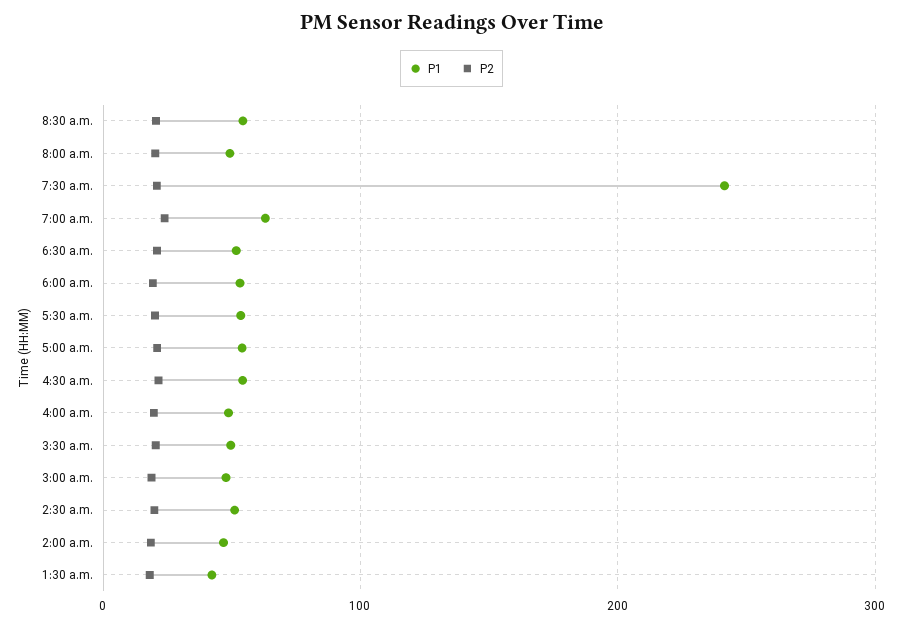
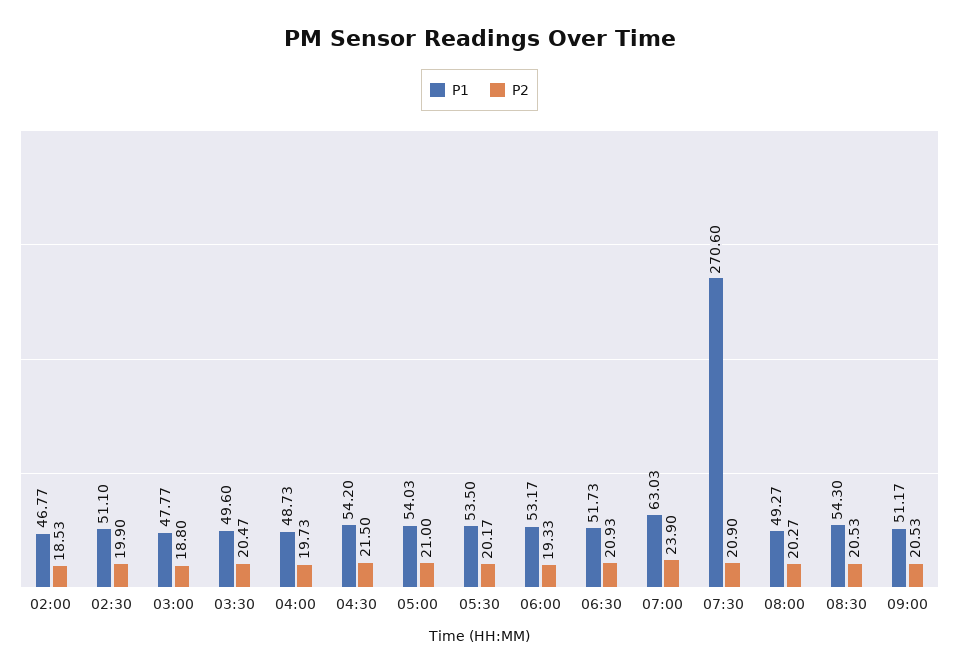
P1, 7:30 a.m.: 240 -> 270.6
P1, 1:30 a.m.: 40 -> none
P2, 1:30 a.m.: 20 -> none
P1, 09:00: none -> 51.17
P2, 09:00: none -> 20.53

